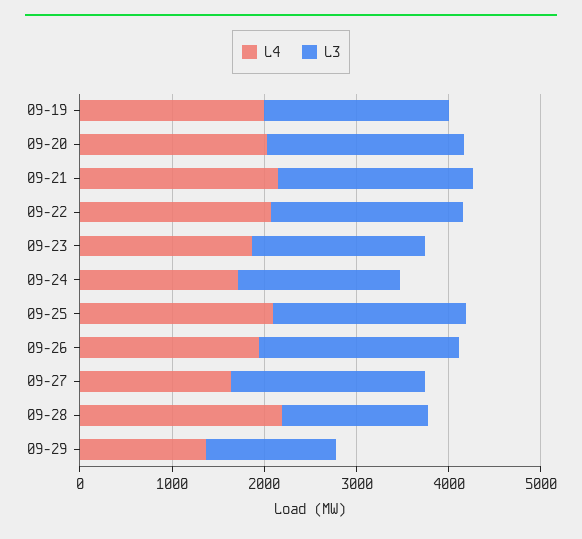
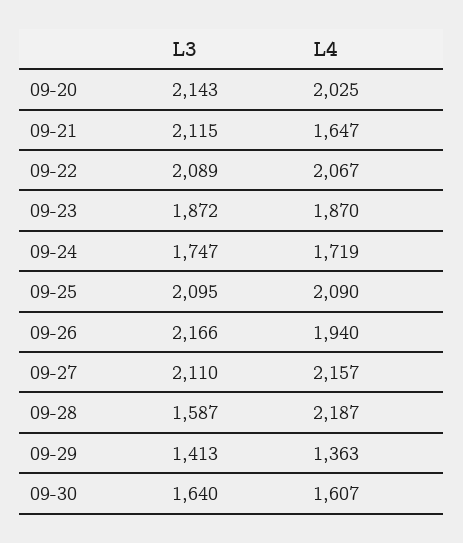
L4, 09-19: 2000 -> none
L3, 09-19: 2000 -> none
L4, 09-21: 2200 -> 1647
L4, 09-27: 1600 -> 2157
L3, 09-30: none -> 1640
L4, 09-30: none -> 1607

